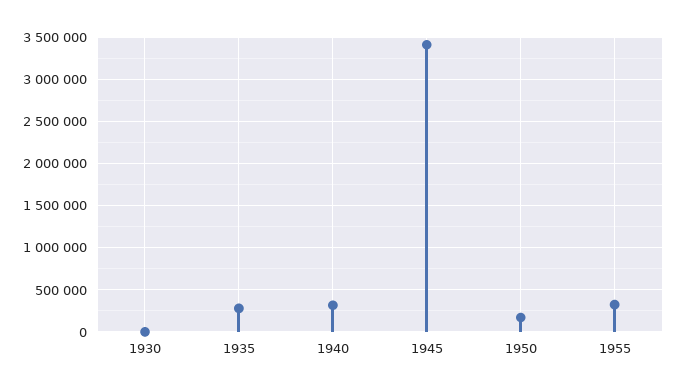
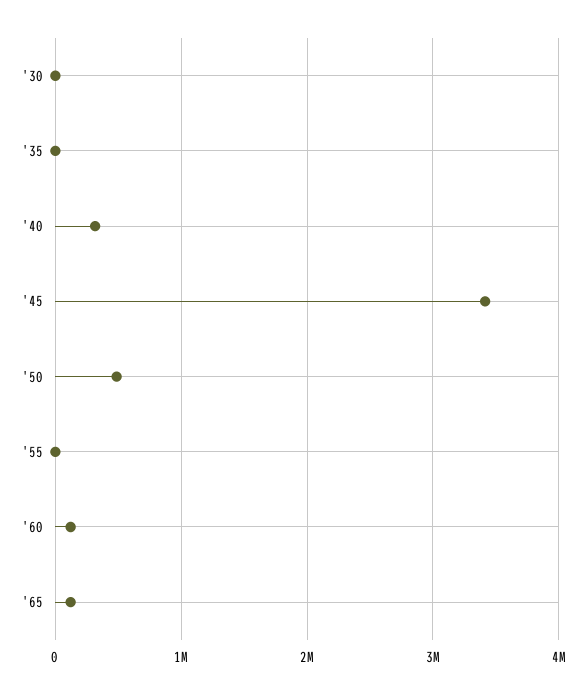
1935: 300000 -> 0
1950: 200000 -> 500000
1955: 300000 -> 0
'60: none -> 100000
'65: none -> 100000

